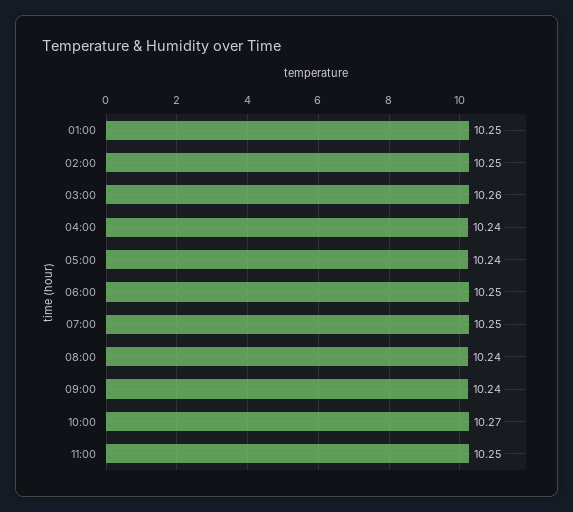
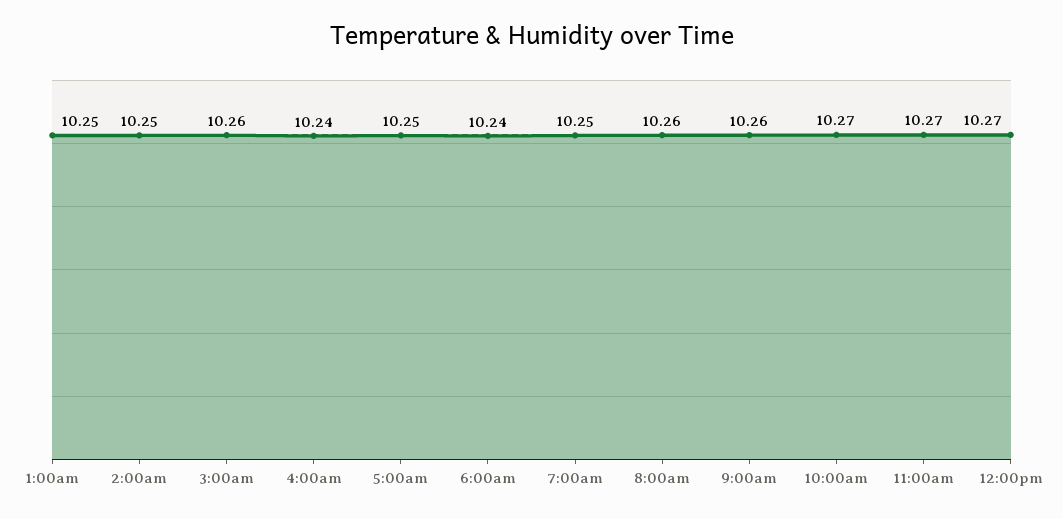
05:00: 10.24 -> 10.25
06:00: 10.25 -> 10.24
08:00: 10.24 -> 10.26
09:00: 10.24 -> 10.26
11:00: 10.25 -> 10.27
12:00pm: none -> 10.27

